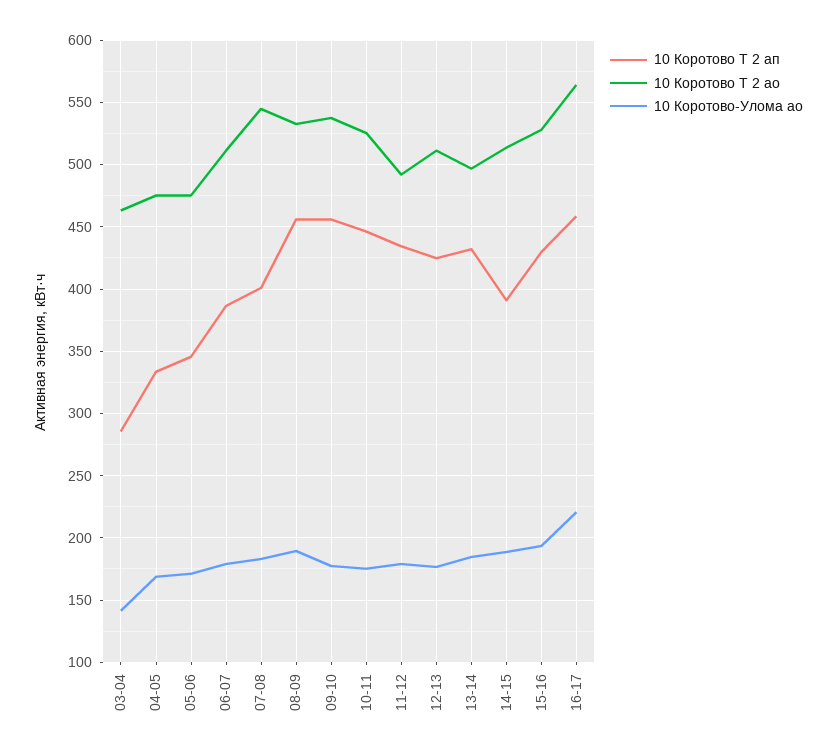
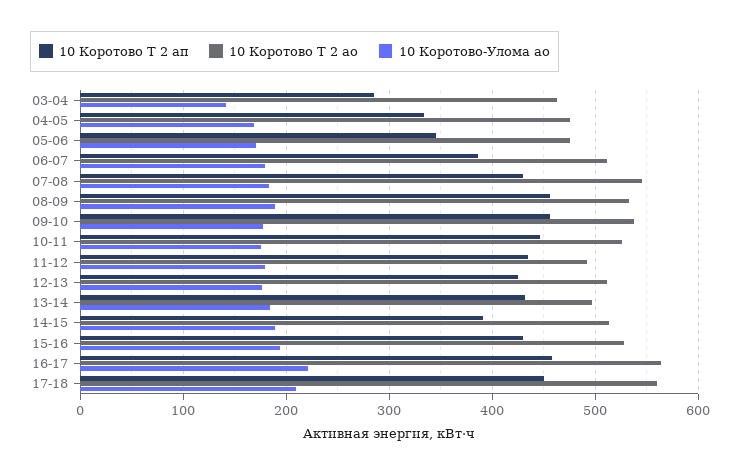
10 Коротово Т 2 ап, 07-08: 400 -> 430
10 Коротово Т 2 ап, 17-18: none -> 450
10 Коротово Т 2 ао, 17-18: none -> 560
10 Коротово-Улома ао, 17-18: none -> 210

